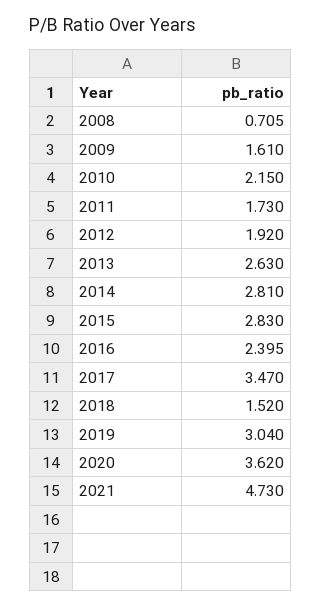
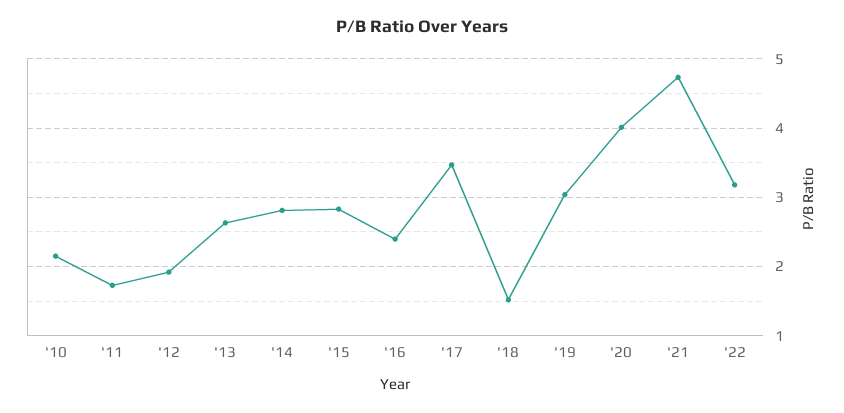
2008: 0.705 -> none
2009: 1.61 -> none
2020: 3.62 -> 4
'22: none -> 3.2

